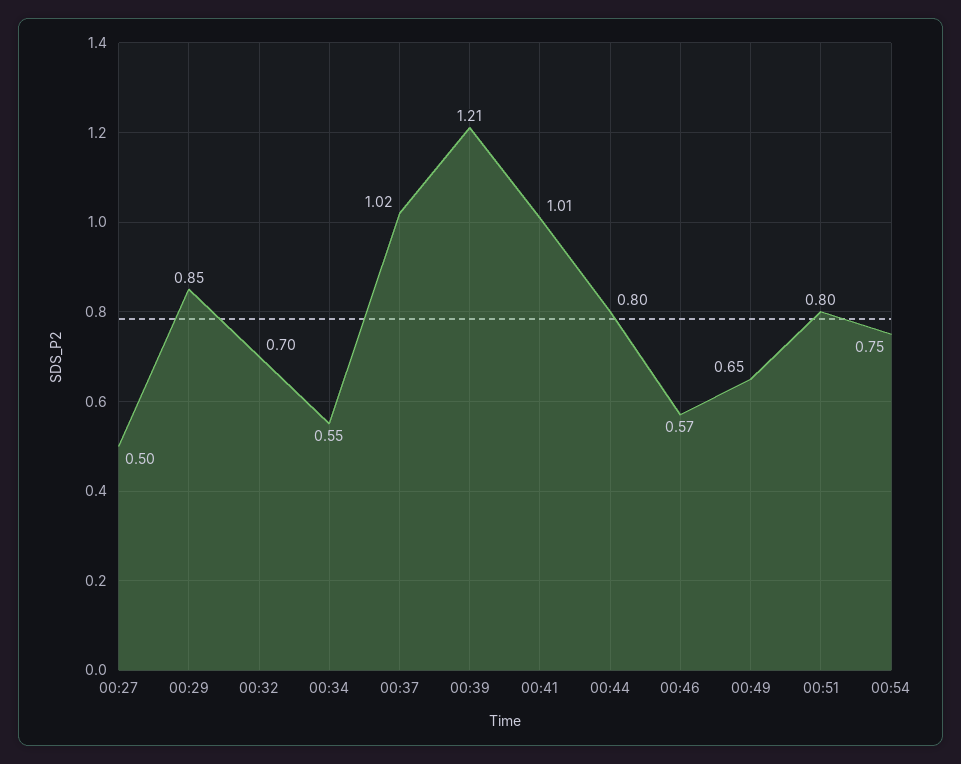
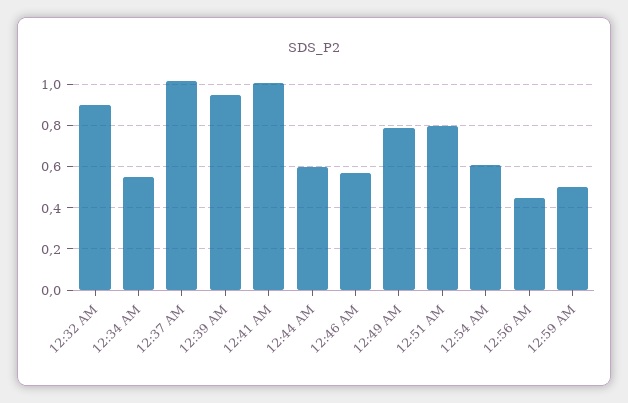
00:27: 0.5 -> none
00:29: 0.85 -> none
00:32: 0.7 -> 0.9
00:39: 1.21 -> 0.95
00:44: 0.8 -> 0.6
00:49: 0.65 -> 0.8
00:54: 0.75 -> 0.6
12:56 AM: none -> 0.45
12:59 AM: none -> 0.5

